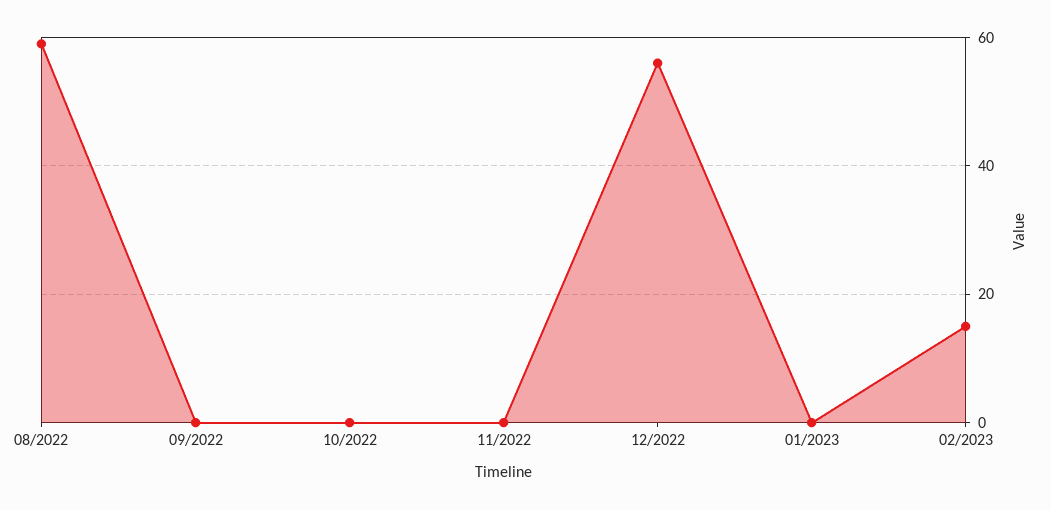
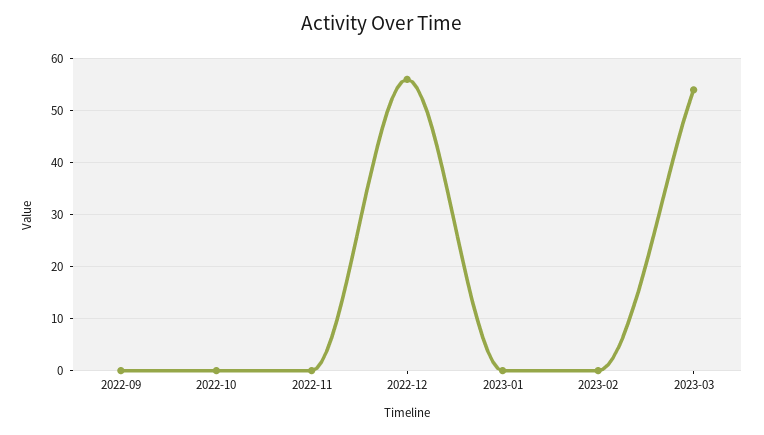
08/2022: 60 -> none
02/2023: 15 -> 0
2023-03: none -> 55

